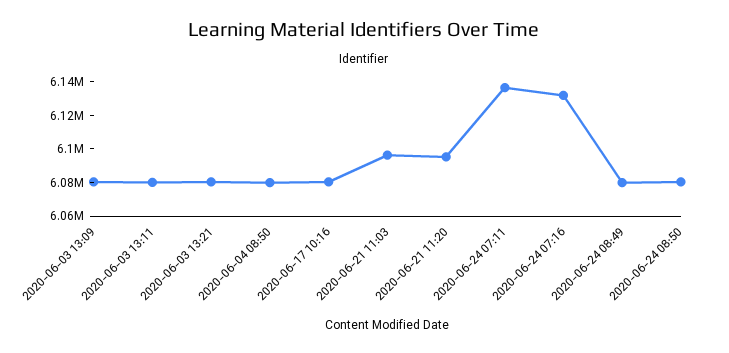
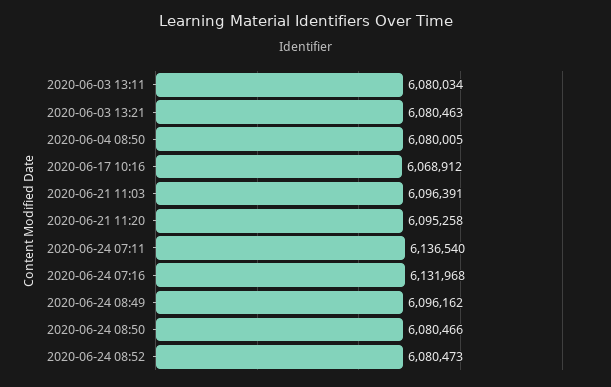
2020-06-03 13:09: 6080000 -> none
2020-06-17 10:16: 6080000 -> 6068912
2020-06-24 08:49: 6080000 -> 6096162
2020-06-24 08:52: none -> 6080473

